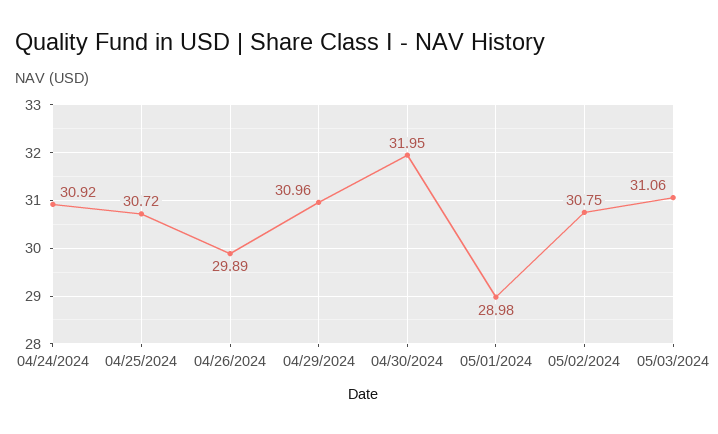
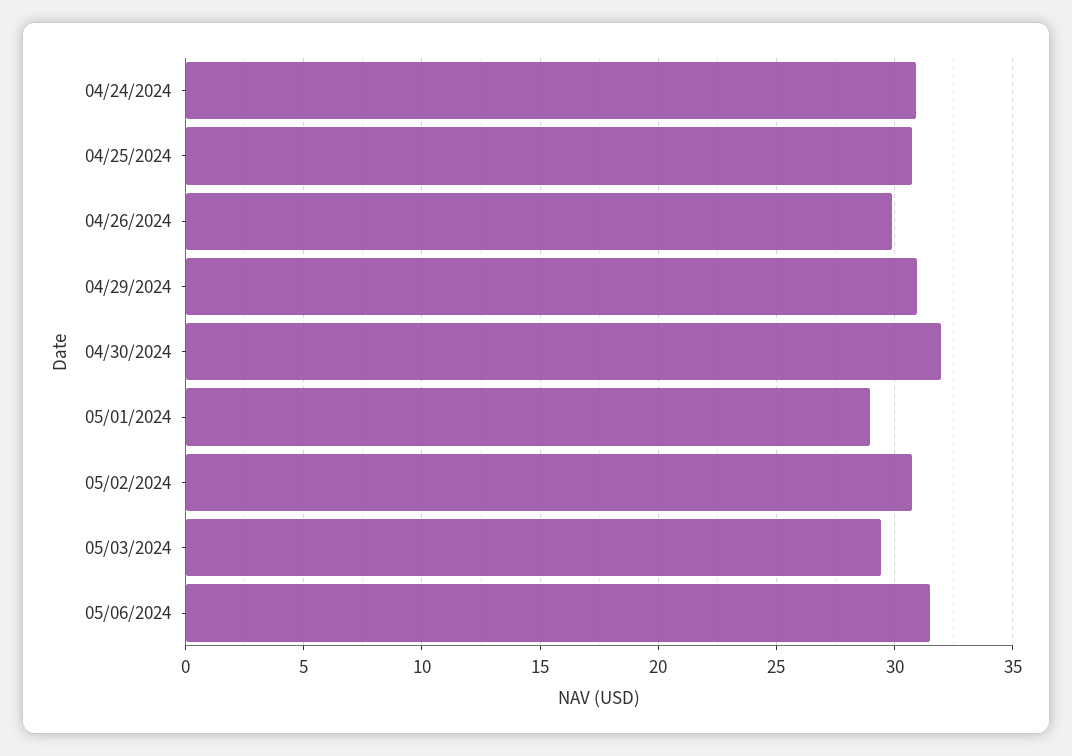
05/03/2024: 31.06 -> 29.5
05/06/2024: none -> 31.5

